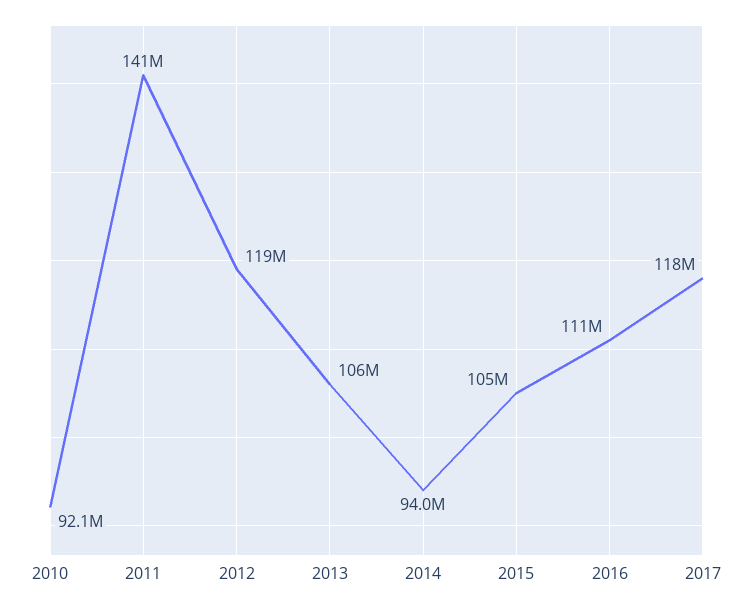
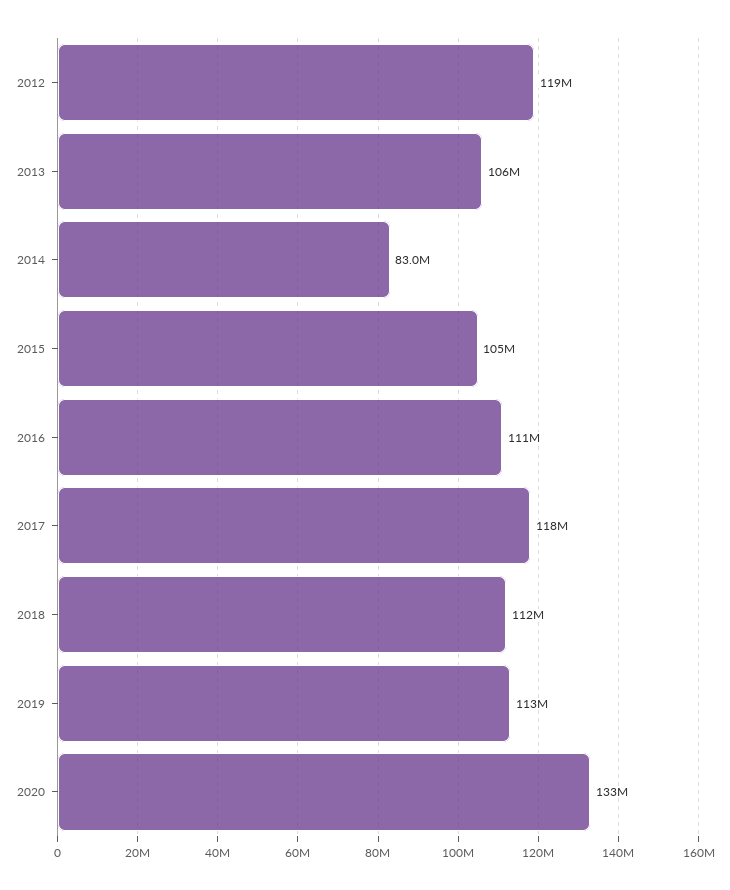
2010: 92100000 -> none
2011: 141000000 -> none
2014: 94000000 -> 83000000
2018: none -> 112000000
2019: none -> 113000000
2020: none -> 133000000

